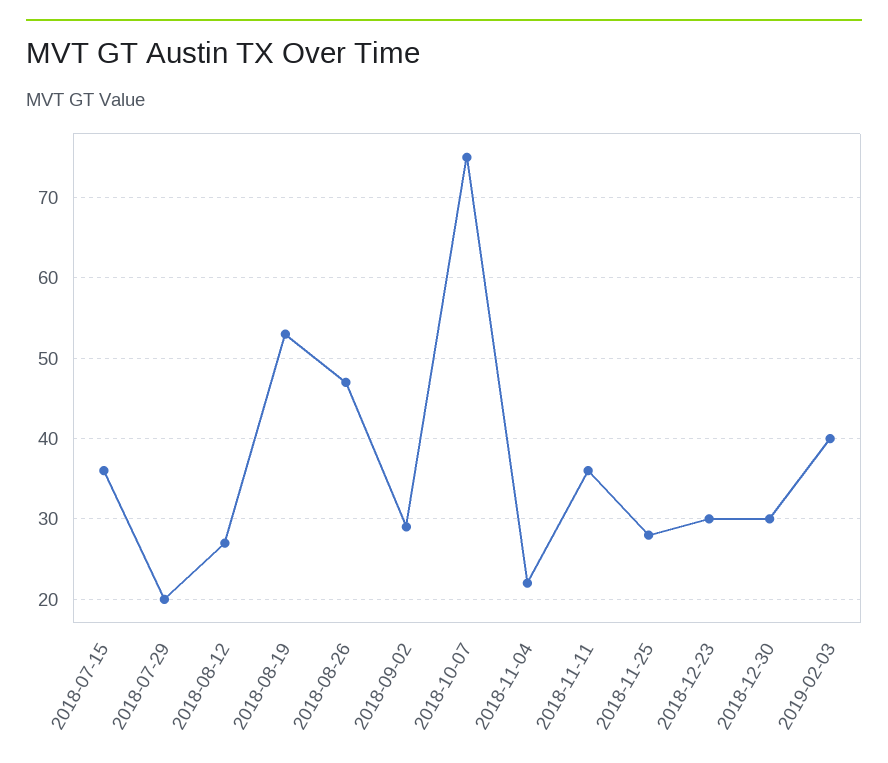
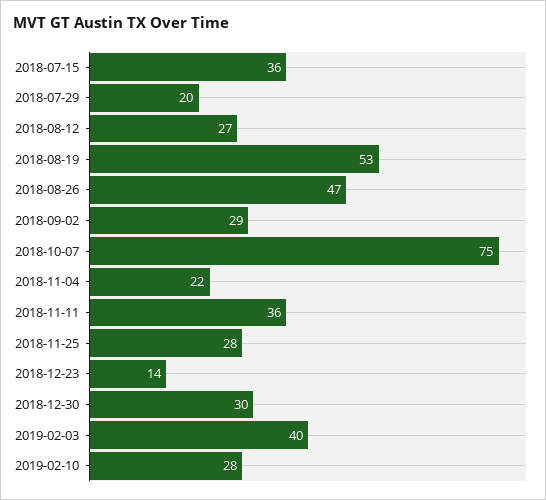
2018-12-23: 30 -> 14
2019-02-10: none -> 28

